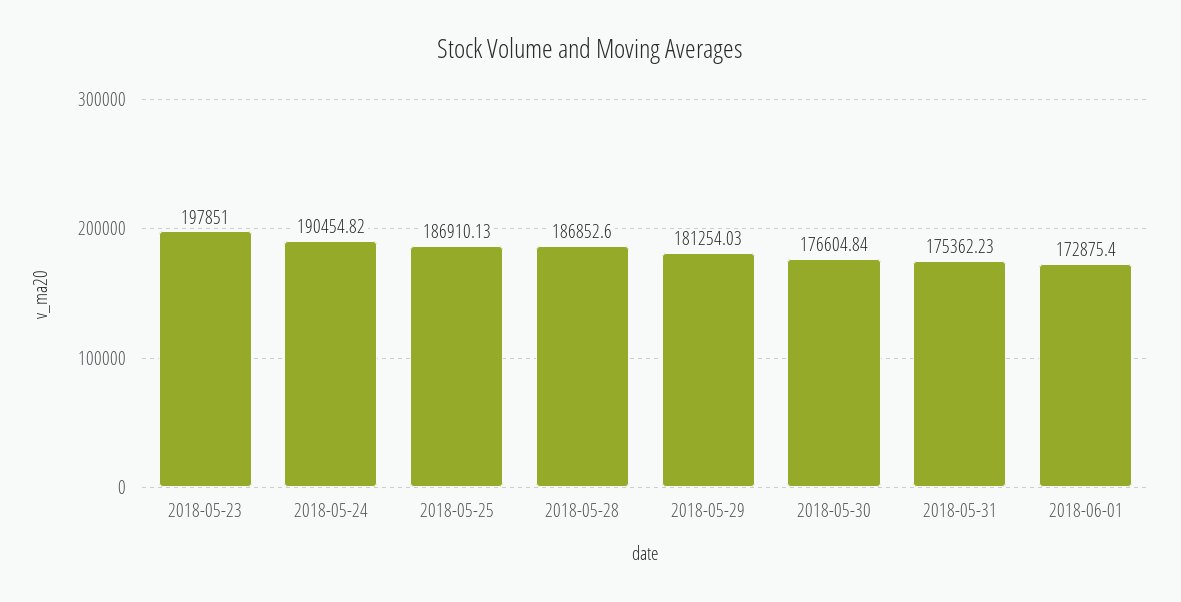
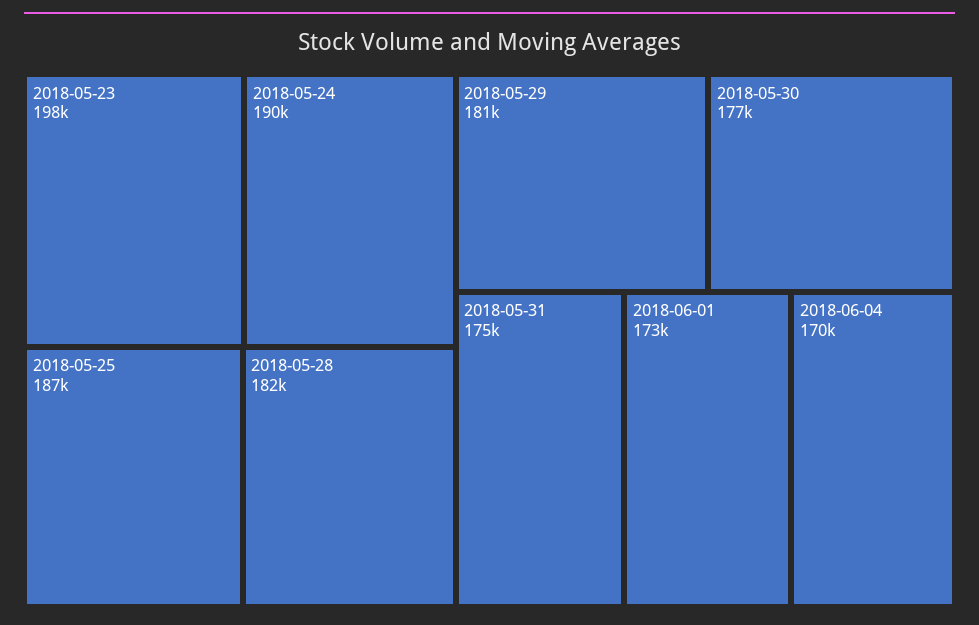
2018-05-28: 186852.6 -> 182000
2018-06-04: none -> 170000

